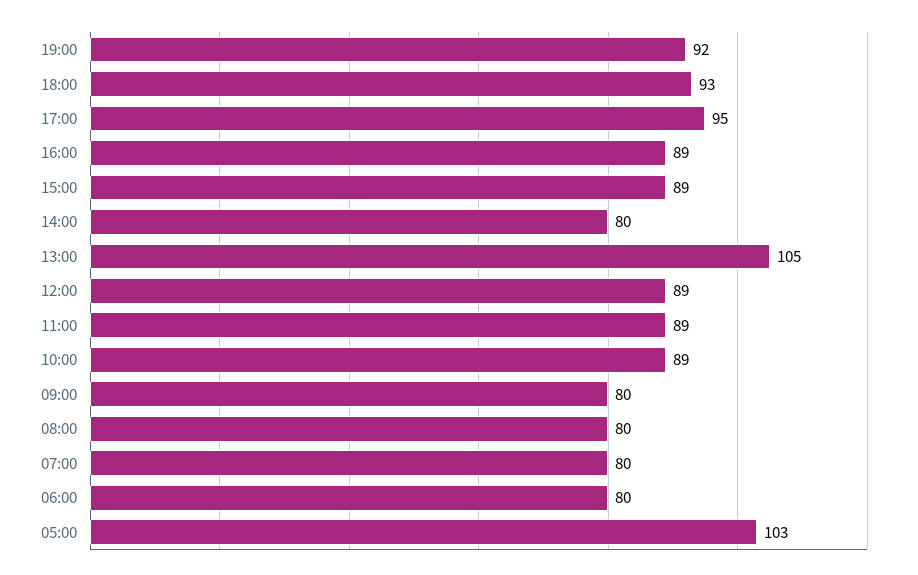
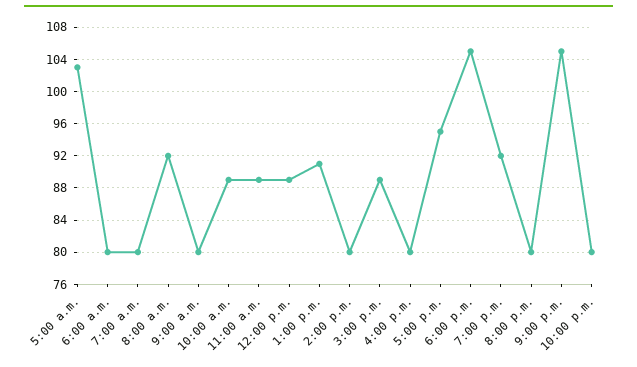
18:00: 93 -> 105
16:00: 89 -> 80
13:00: 105 -> 91
08:00: 80 -> 92
8:00 p.m.: none -> 80
9:00 p.m.: none -> 105
10:00 p.m.: none -> 80

